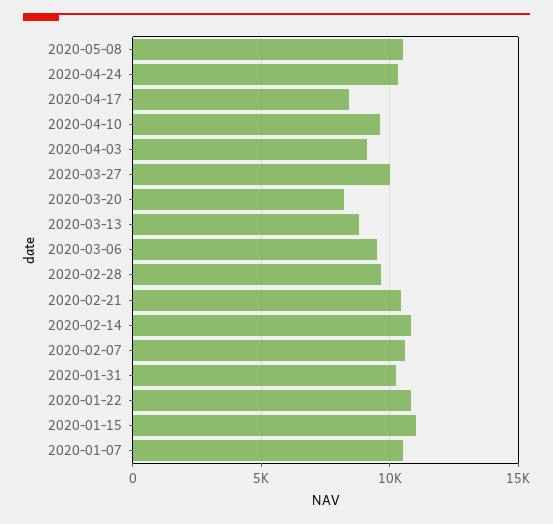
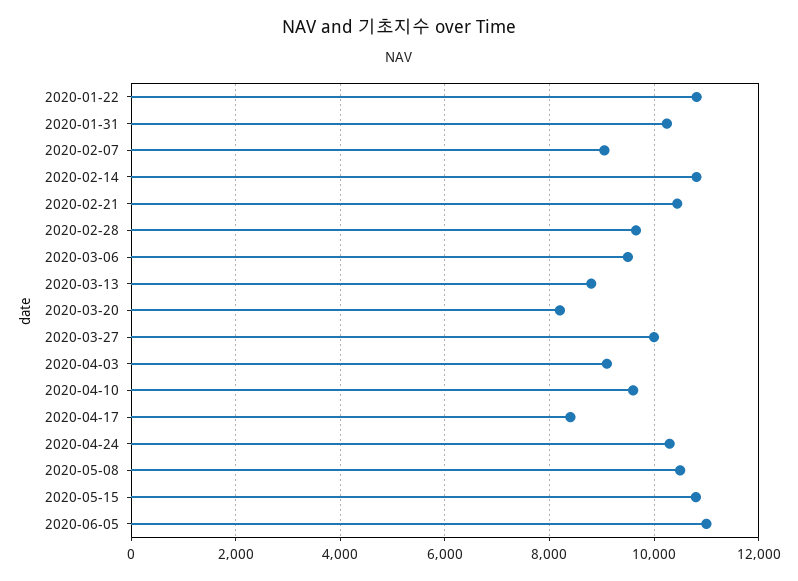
2020-02-07: 10500 -> 9000
2020-01-15: 11000 -> none
2020-01-07: 10500 -> none
2020-05-15: none -> 10800
2020-06-05: none -> 11000

